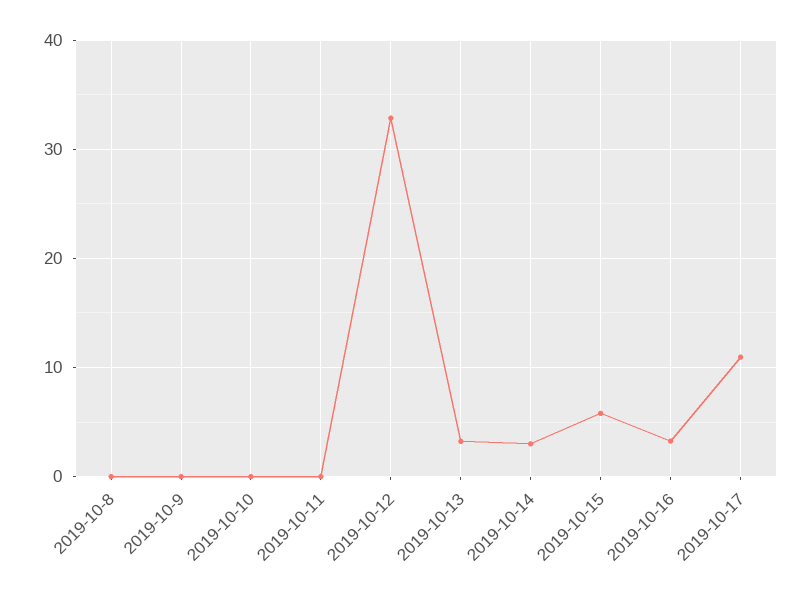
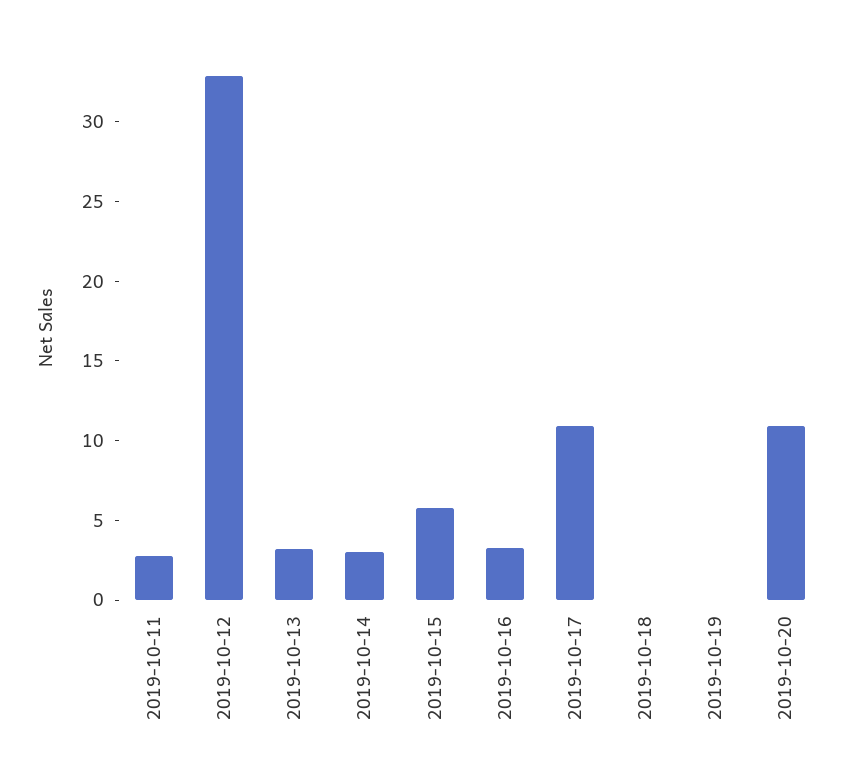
2019-10-8: 0 -> none
2019-10-9: 0 -> none
2019-10-10: 0 -> none
2019-10-11: 0 -> 3
2019-10-18: none -> 0
2019-10-19: none -> 0
2019-10-20: none -> 11

